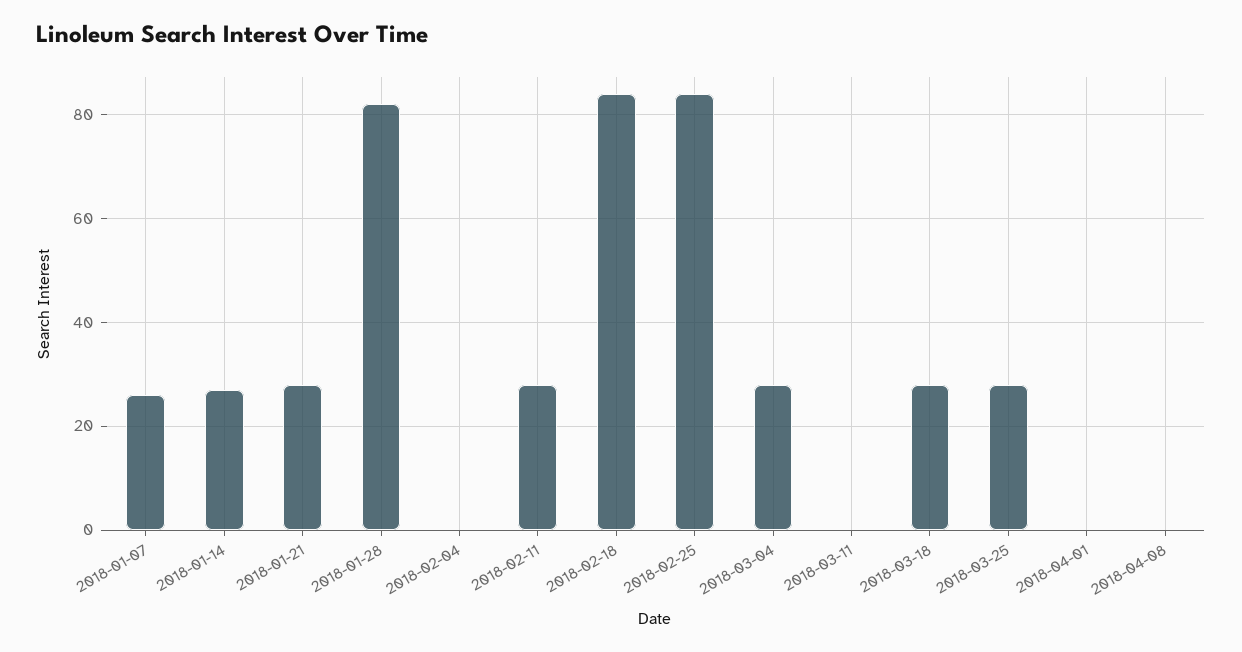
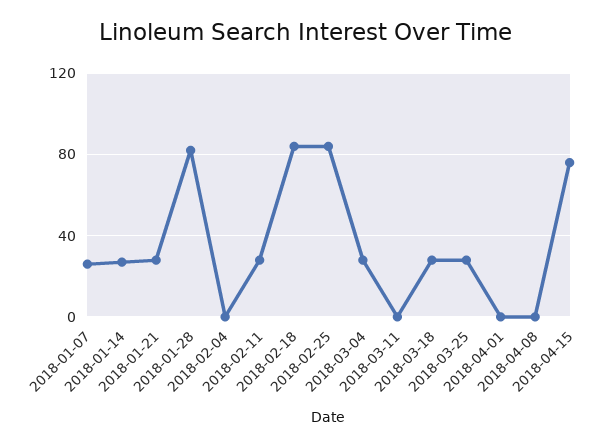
2018-04-15: none -> 75

